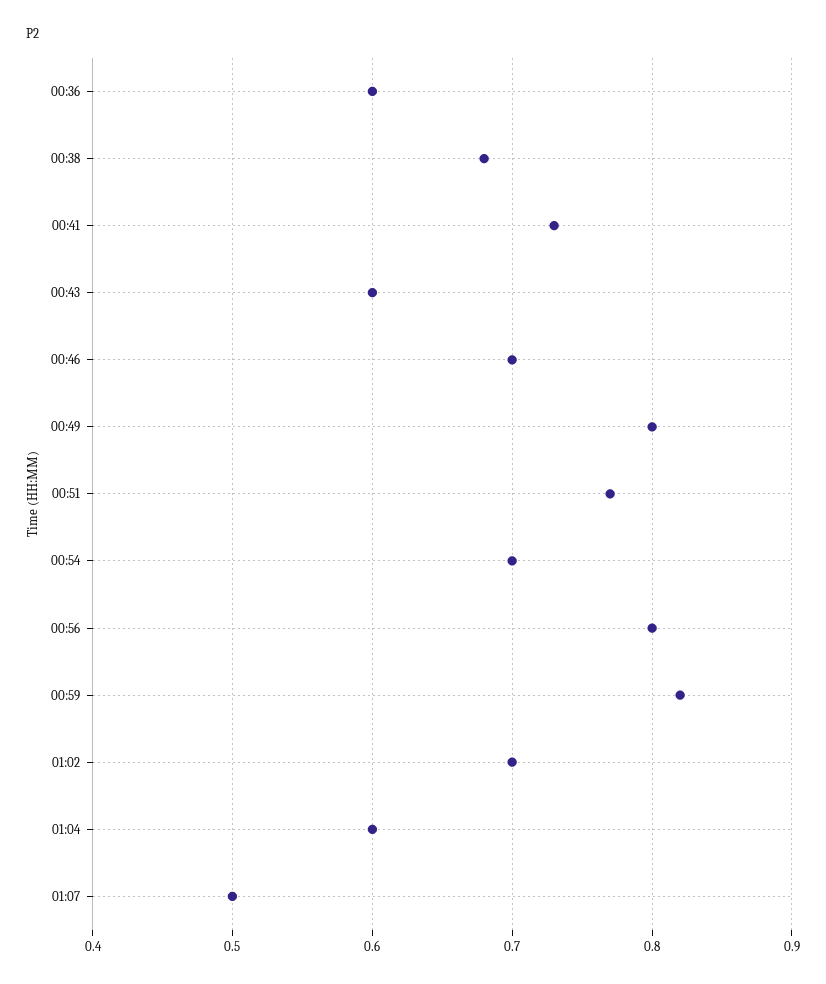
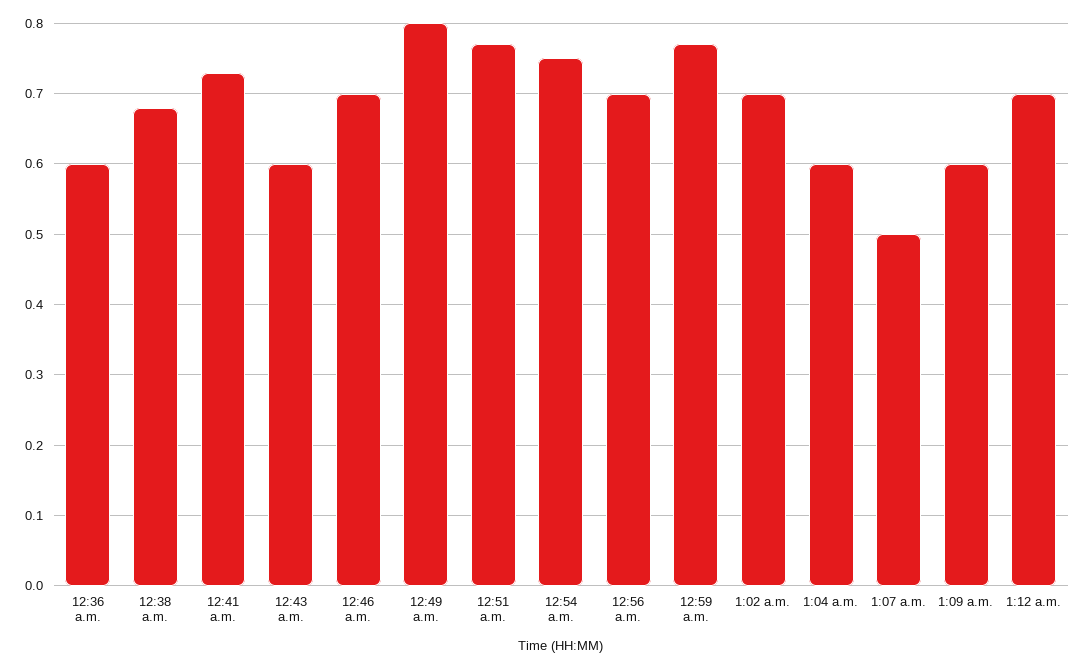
00:54: 0.7 -> 0.75
00:56: 0.8 -> 0.7
00:59: 0.82 -> 0.77
1:09 a.m.: none -> 0.6
1:12 a.m.: none -> 0.7

